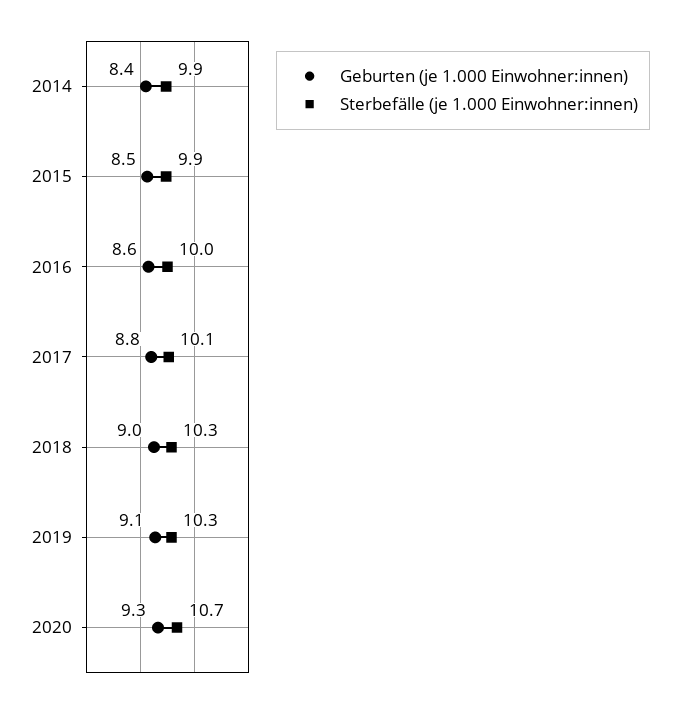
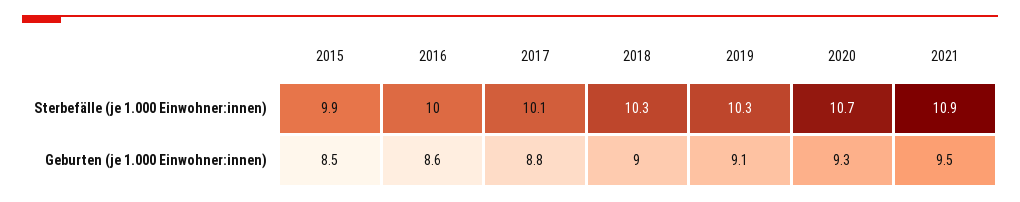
Geburten (je 1.000 Einwohner:innen), 2014: 8.4 -> none
Sterbefälle (je 1.000 Einwohner:innen), 2014: 9.9 -> none
Sterbefälle (je 1.000 Einwohner:innen), 2021: none -> 10.9
Geburten (je 1.000 Einwohner:innen), 2021: none -> 9.5

